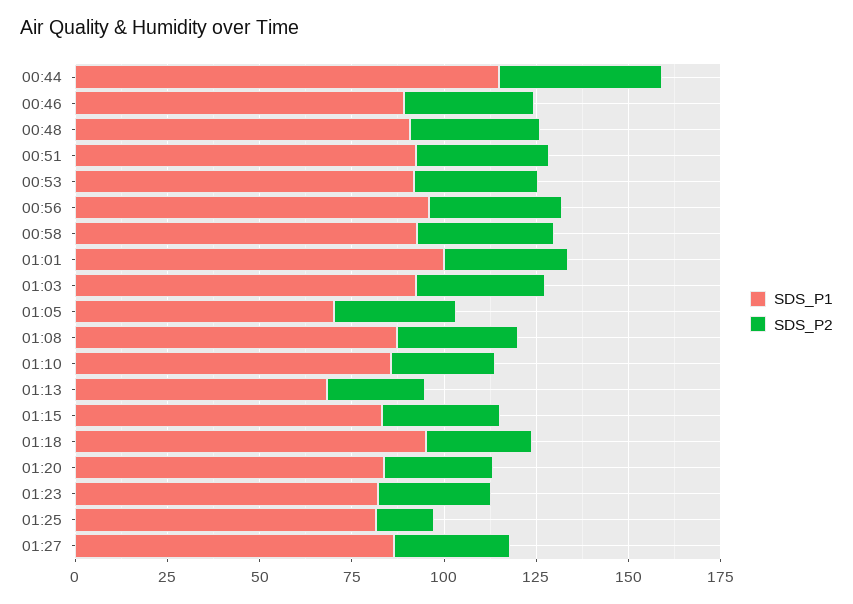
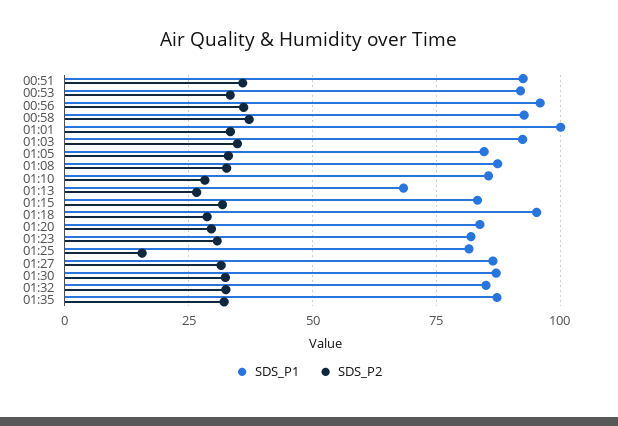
SDS_P1, 00:44: 115 -> none
SDS_P2, 00:44: 45 -> none
SDS_P1, 00:46: 90 -> none
SDS_P2, 00:46: 35 -> none
SDS_P1, 00:48: 90 -> none
SDS_P2, 00:48: 35 -> none
SDS_P1, 01:05: 70 -> 85
SDS_P1, 01:30: none -> 87.5
SDS_P2, 01:30: none -> 32.5
SDS_P1, 01:32: none -> 85
SDS_P2, 01:32: none -> 32.5
SDS_P1, 01:35: none -> 87.5
SDS_P2, 01:35: none -> 32.5

